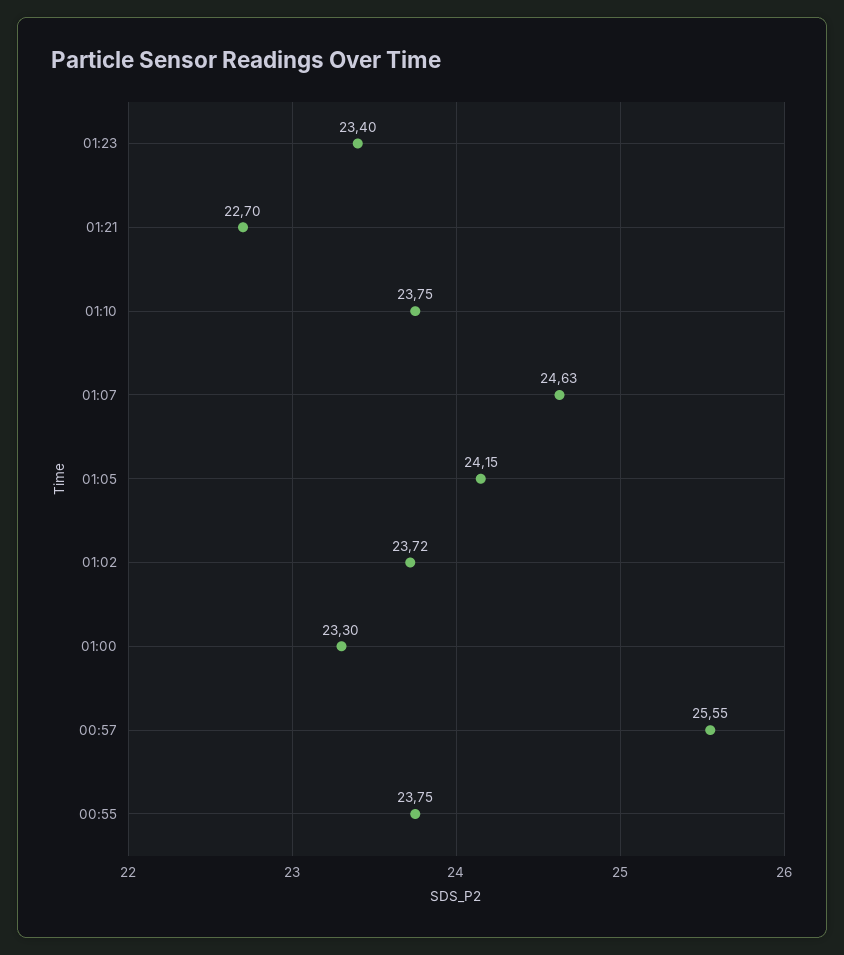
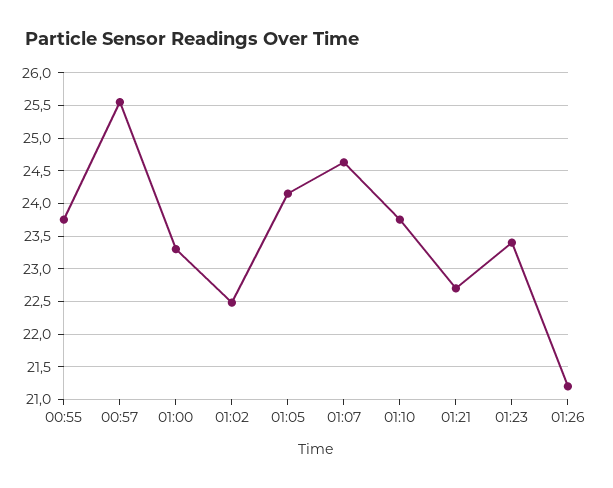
01:02: 23.72 -> 22.5
01:26: none -> 21.2

